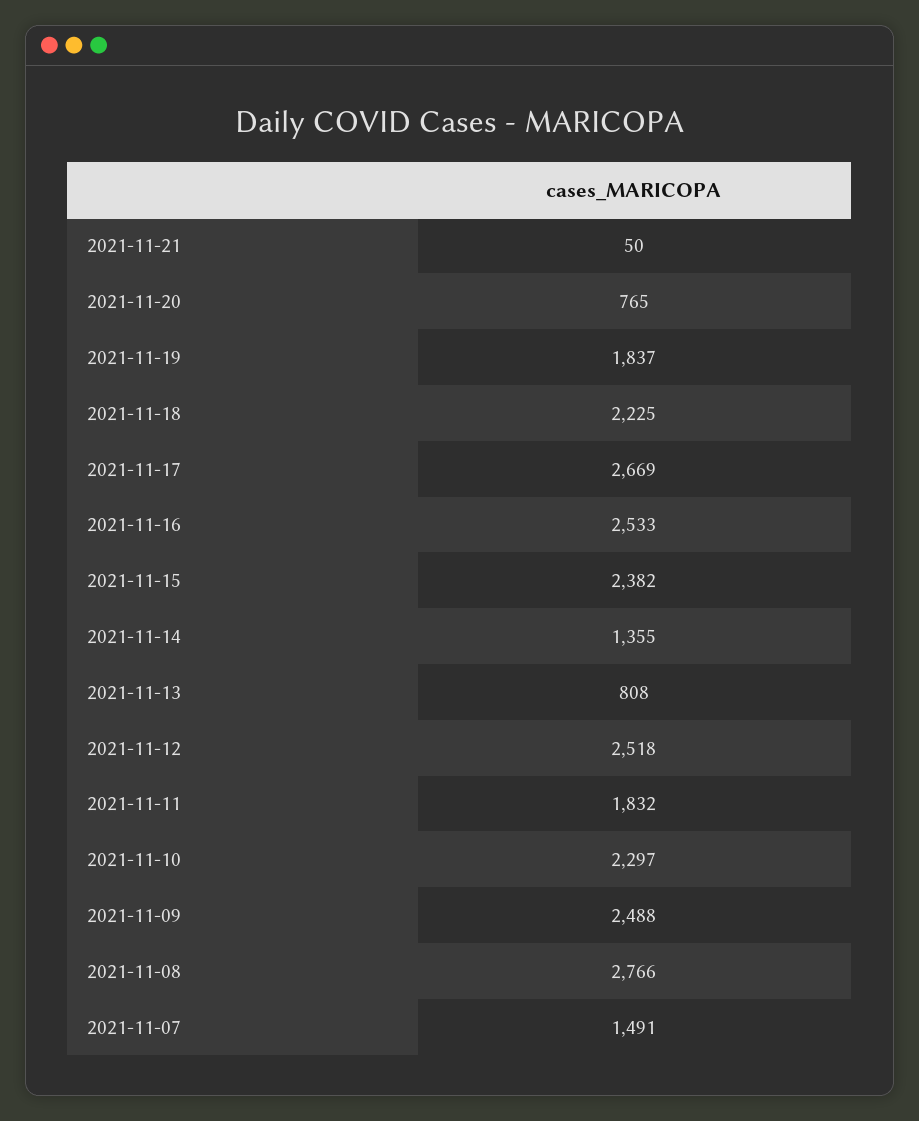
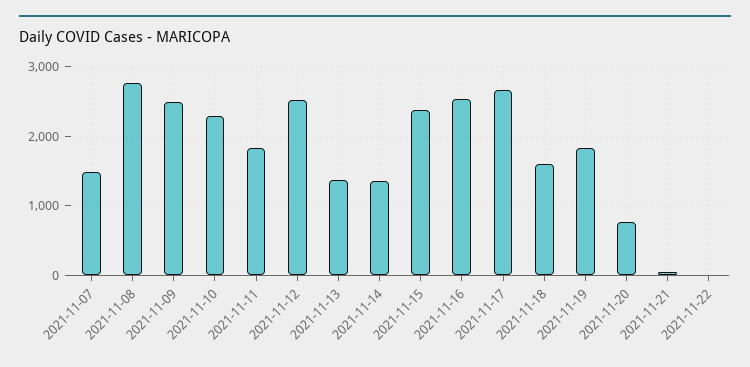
2021-11-18: 2225 -> 1600
2021-11-13: 808 -> 1400
2021-11-22: none -> 0

